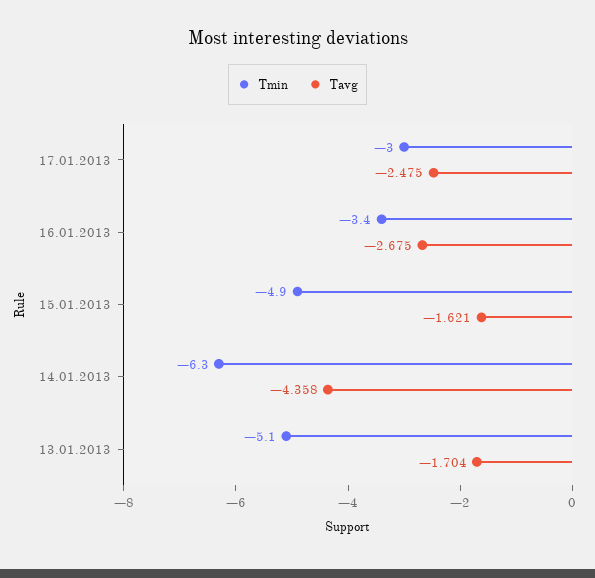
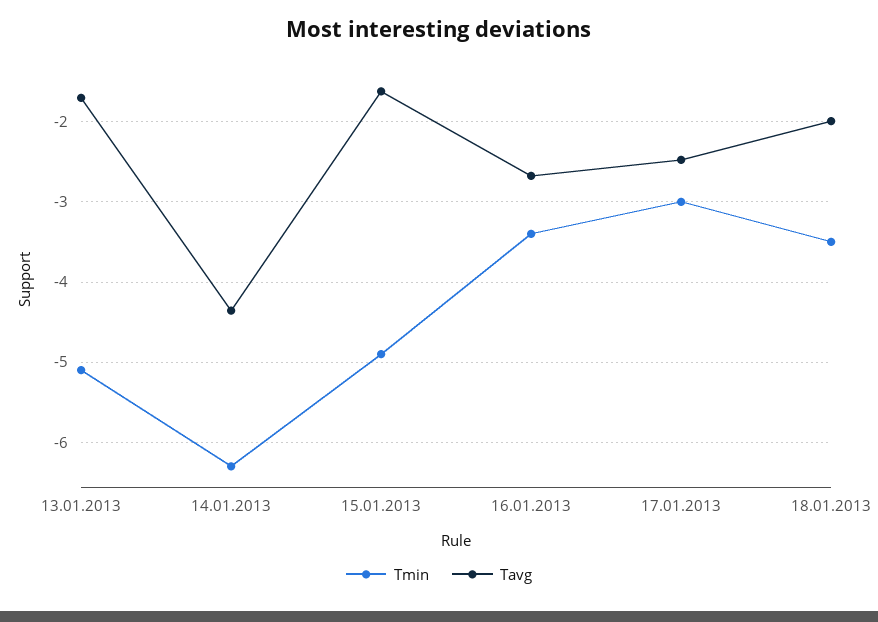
Tmin, 18.01.2013: none -> -3.5
Tavg, 18.01.2013: none -> -2

